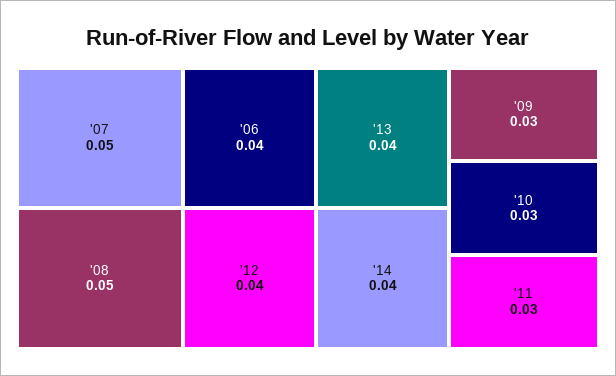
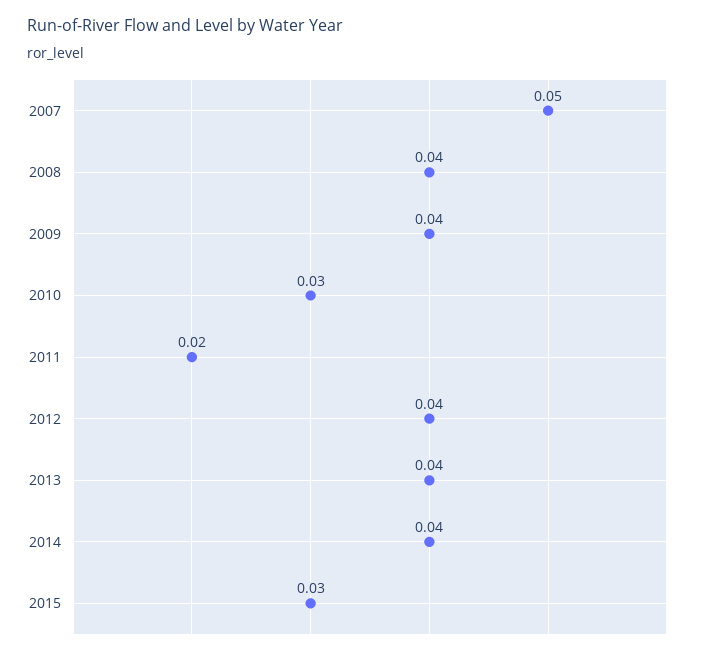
'08: 0.05 -> 0.04
'06: 0.04 -> none
'09: 0.03 -> 0.04
'11: 0.03 -> 0.02
2015: none -> 0.03

